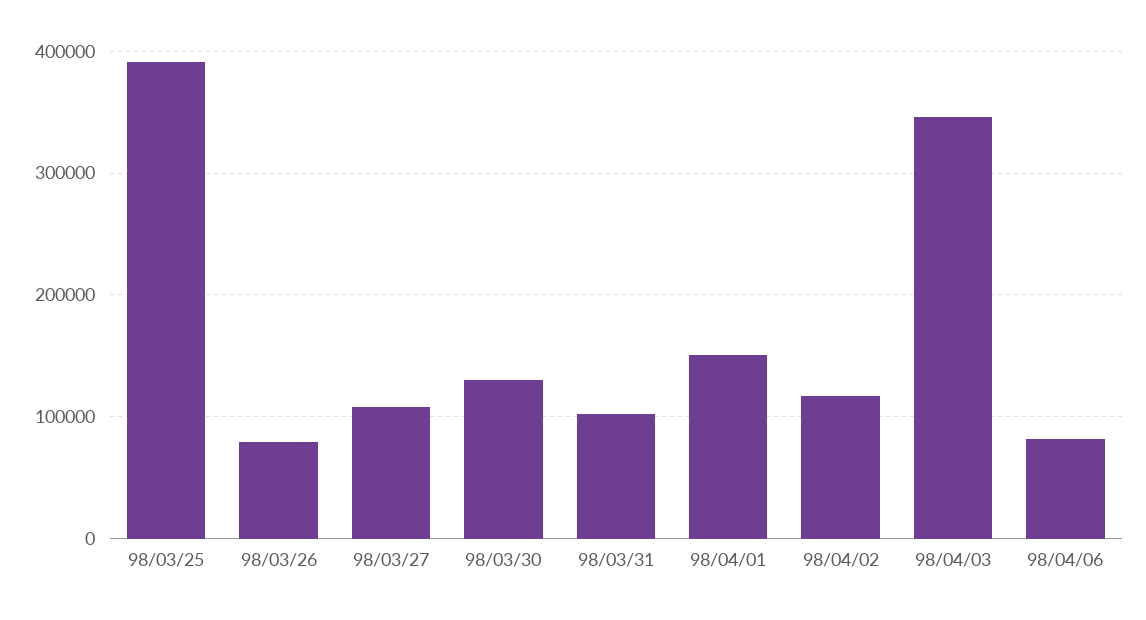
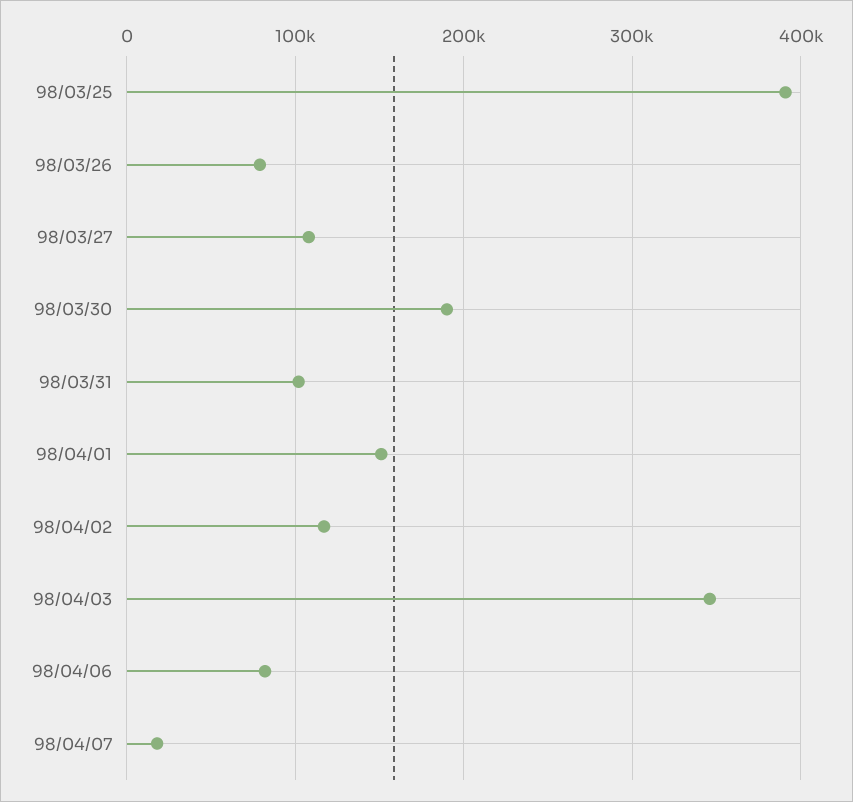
98/03/30: 130000 -> 190000
98/04/07: none -> 20000

